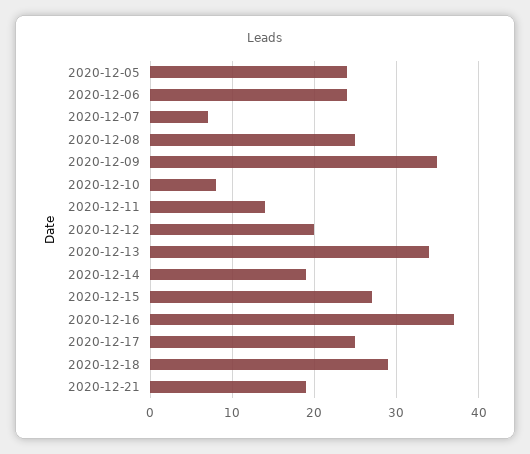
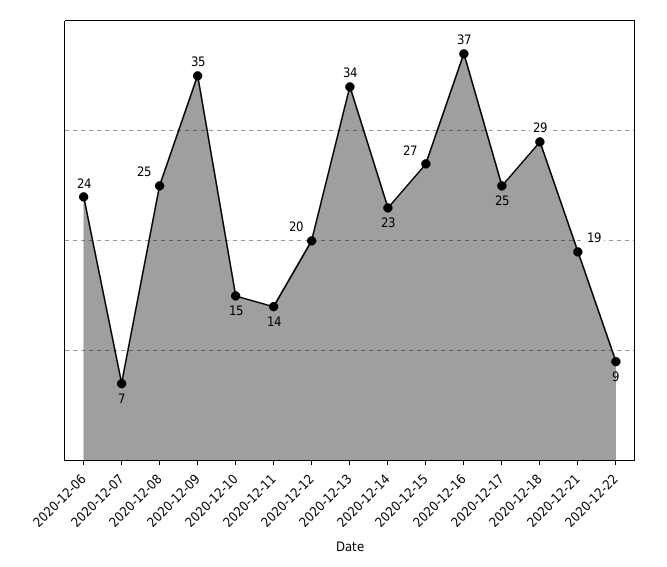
2020-12-05: 24 -> none
2020-12-10: 8 -> 15
2020-12-14: 19 -> 23
2020-12-22: none -> 9

